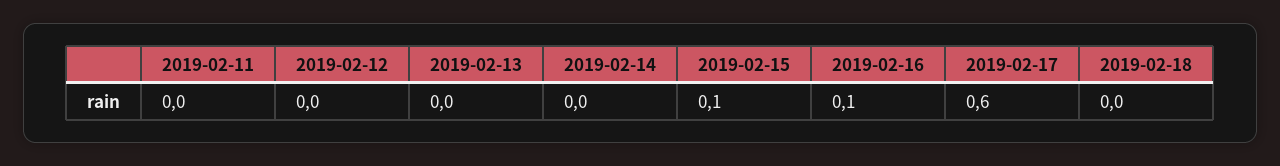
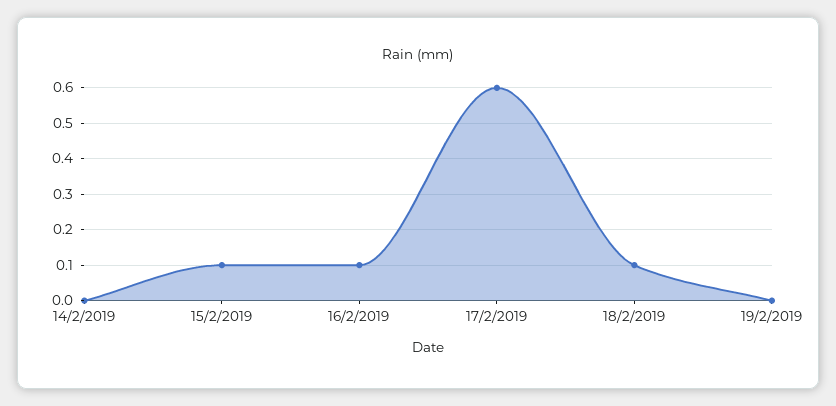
2019-02-11: 0 -> none
2019-02-12: 0 -> none
2019-02-13: 0 -> none
2019-02-18: 0 -> 0.1
19/2/2019: none -> 0

